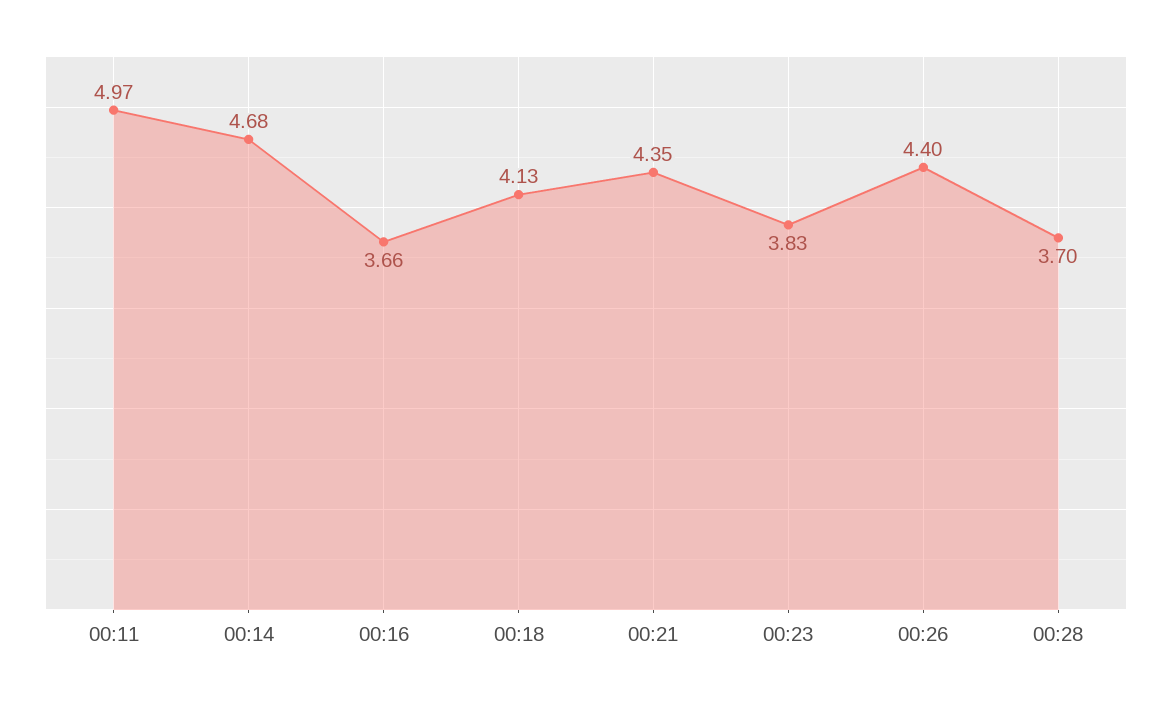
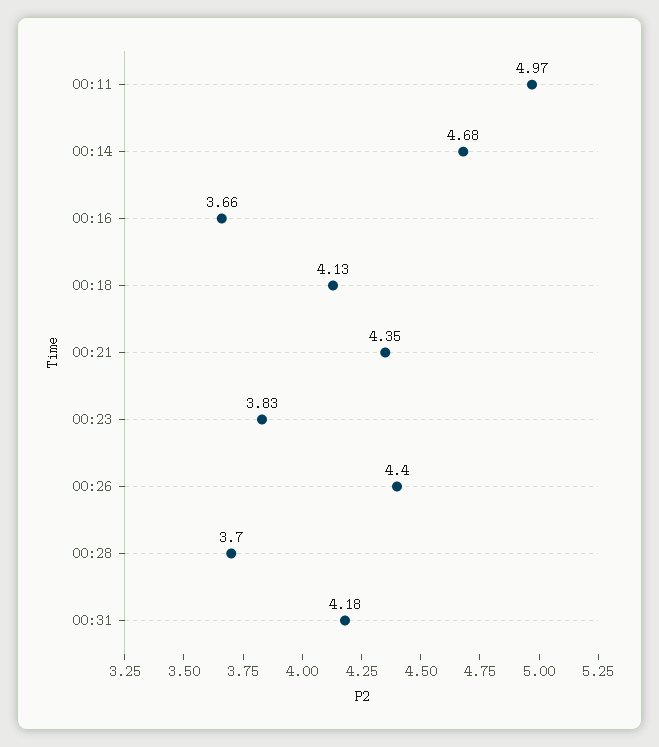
00:31: none -> 4.18

